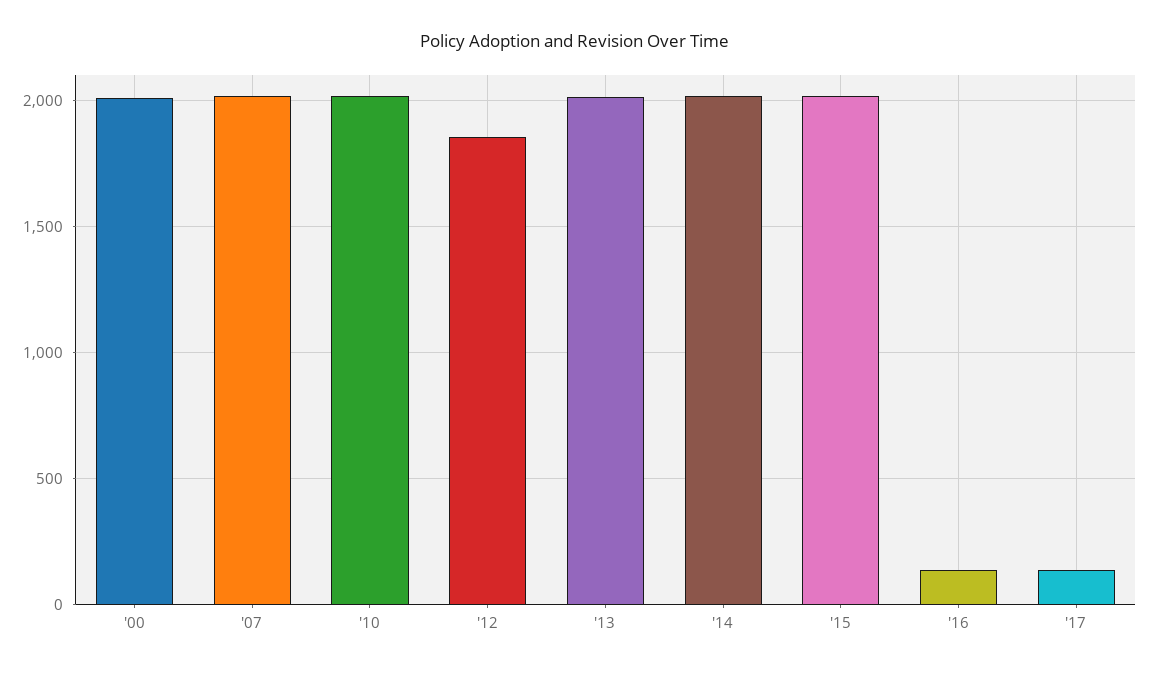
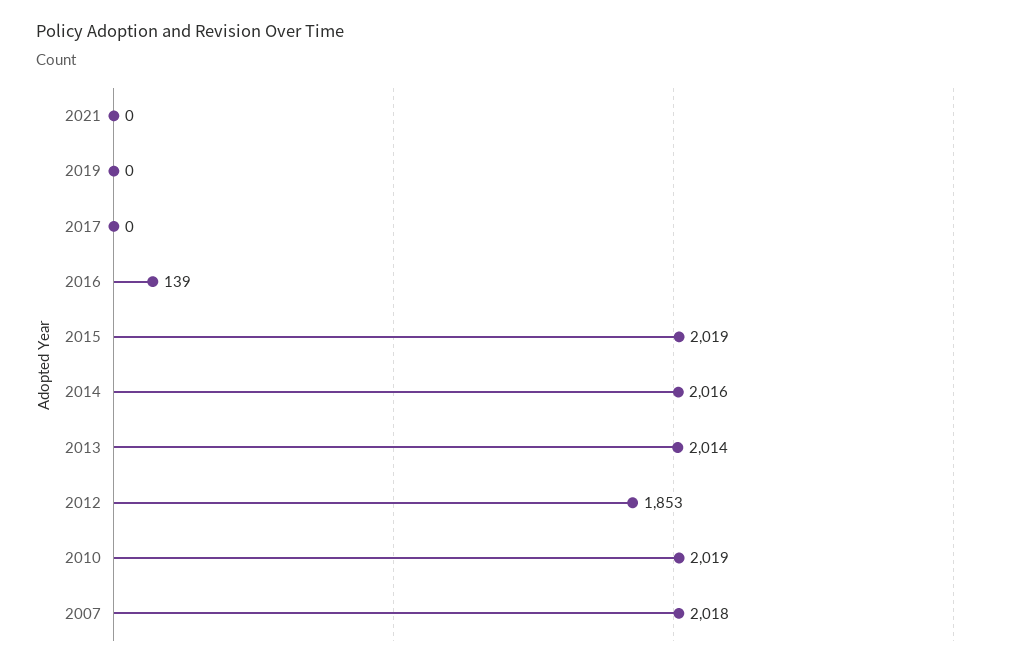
'00: 2000 -> none
'17: 150 -> 0
2021: none -> 0
2019: none -> 0

